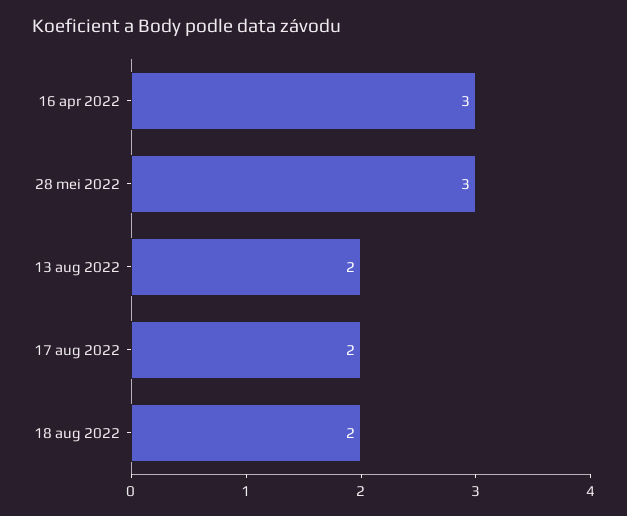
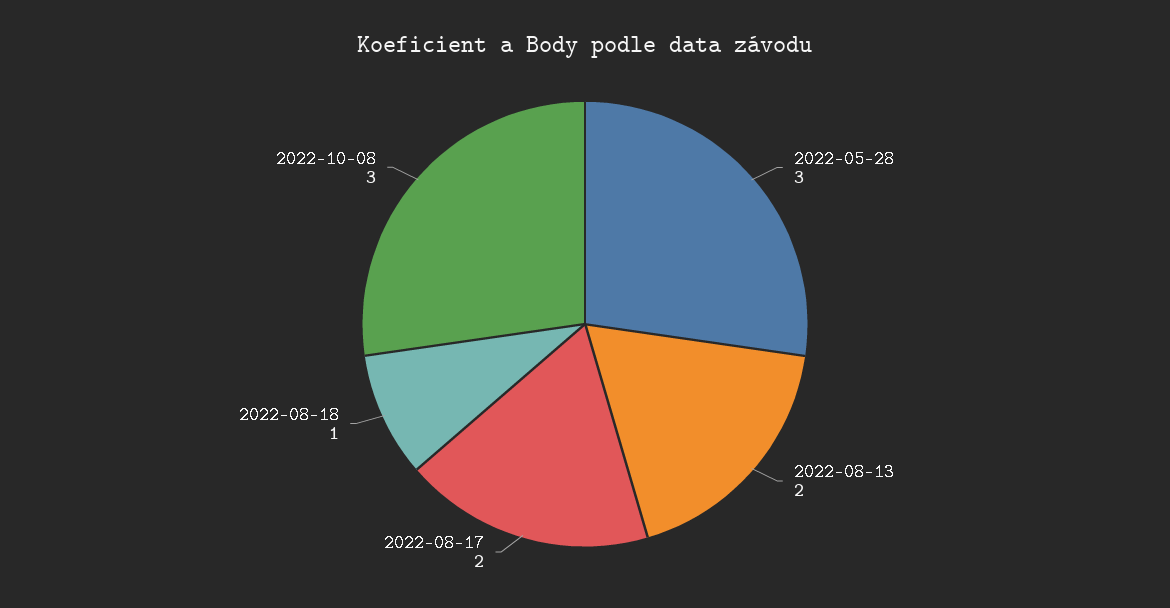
16 apr 2022: 3 -> none
18 aug 2022: 2 -> 1
2022-10-08: none -> 3

